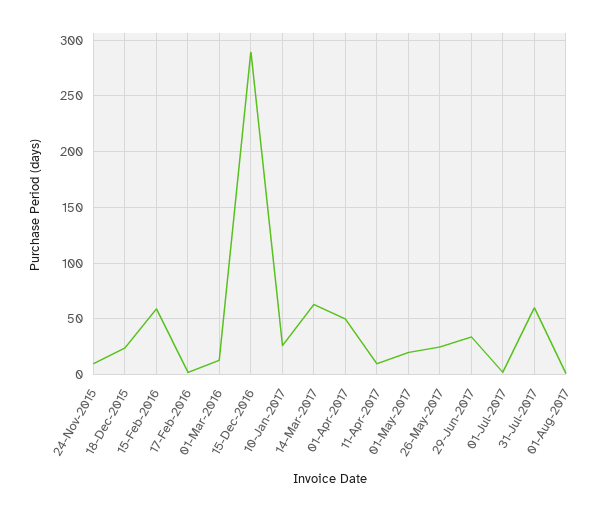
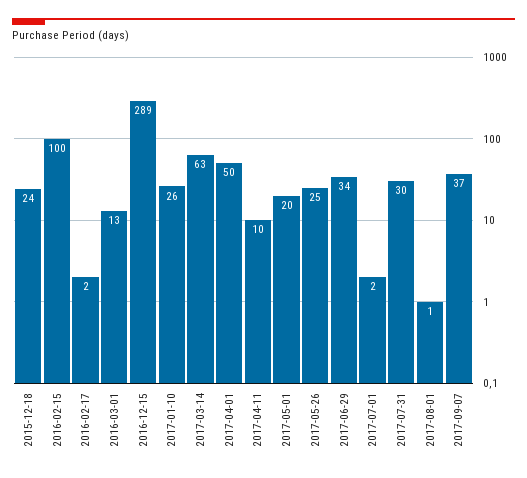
24-Nov-2015: 10 -> none
15-Feb-2016: 60 -> 100
31-Jul-2017: 60 -> 30
2017-09-07: none -> 37

